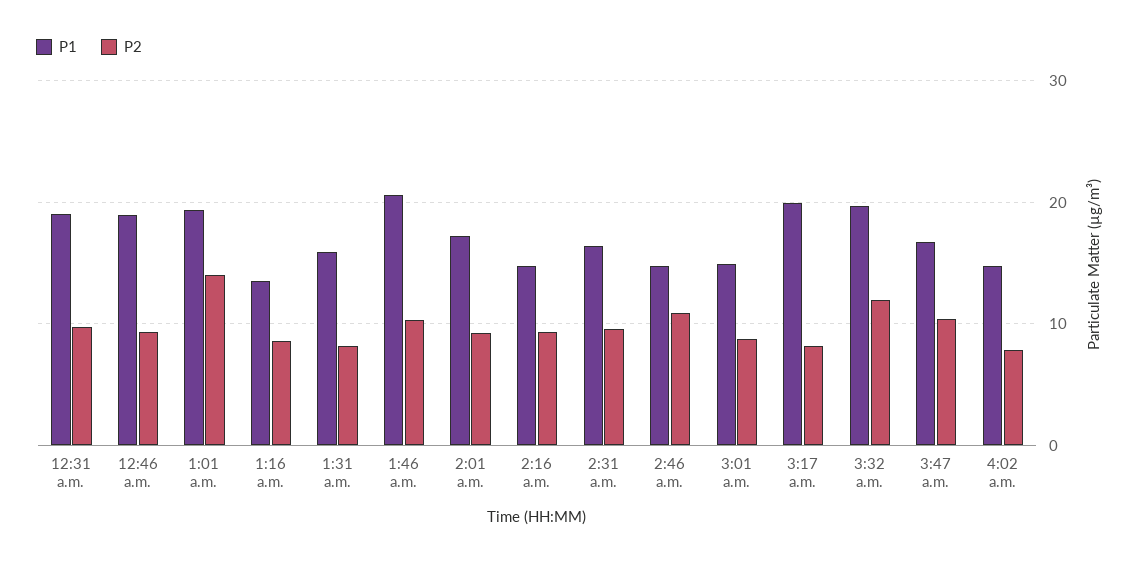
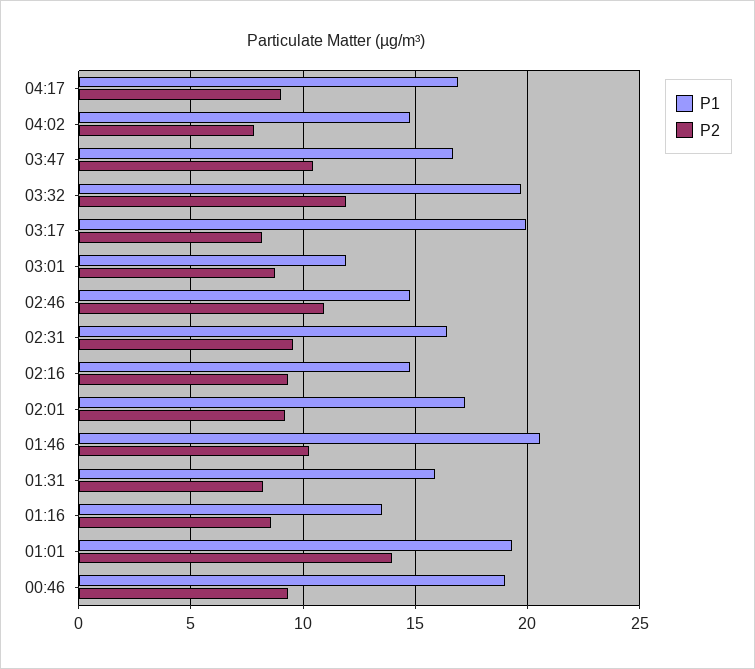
P1, 12:31 a.m.: 19 -> none
P2, 12:31 a.m.: 10 -> none
P1, 3:01 a.m.: 15 -> 12
P1, 04:17: none -> 17
P2, 04:17: none -> 9

